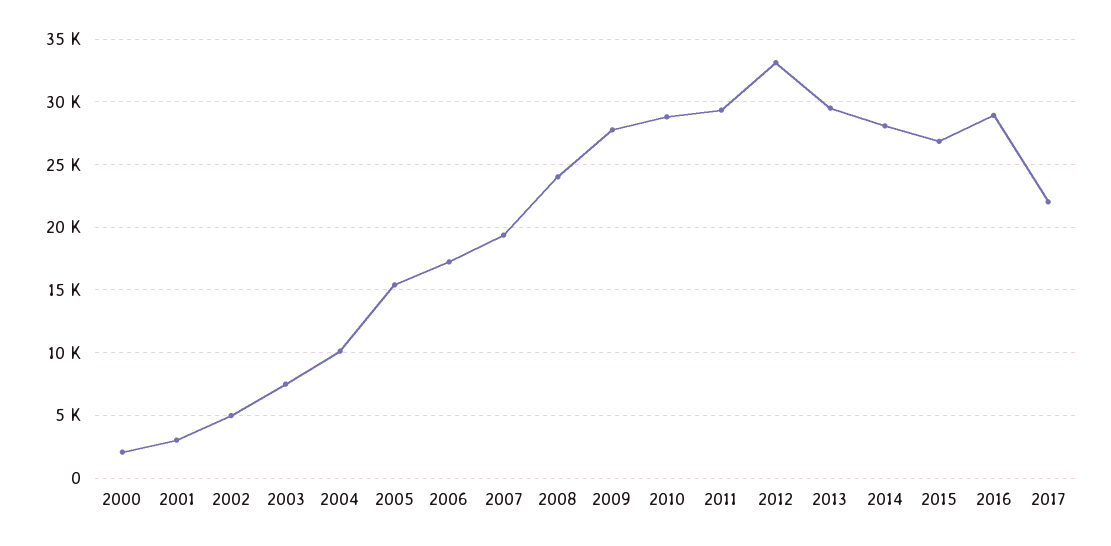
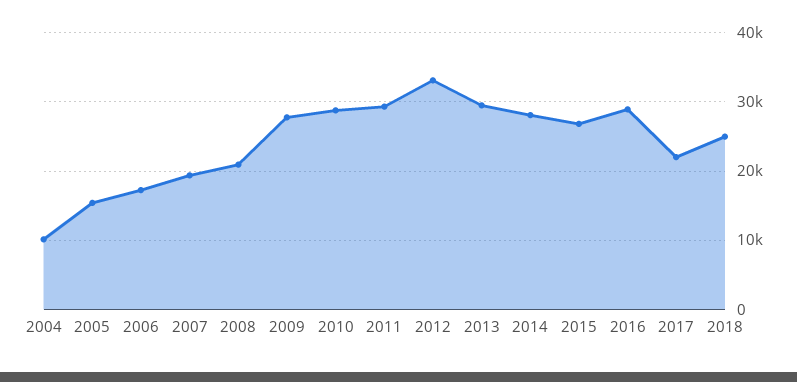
2000: 2000 -> none
2001: 3000 -> none
2002: 5000 -> none
2003: 7500 -> none
2008: 24000 -> 21000
2018: none -> 25000

